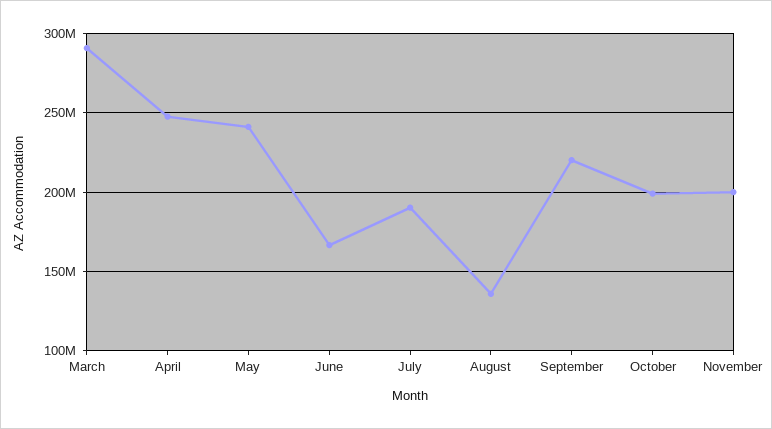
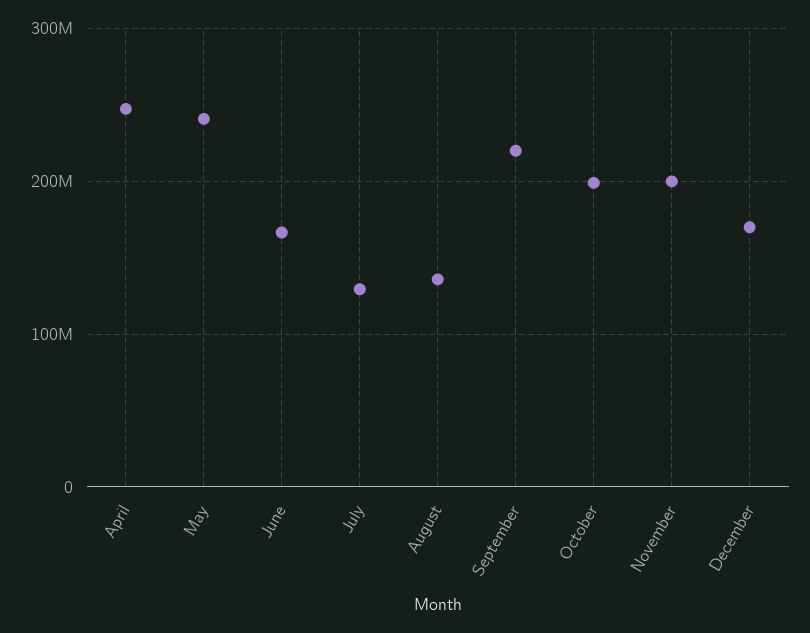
March: 290000000 -> none
July: 190000000 -> 130000000
December: none -> 170000000

